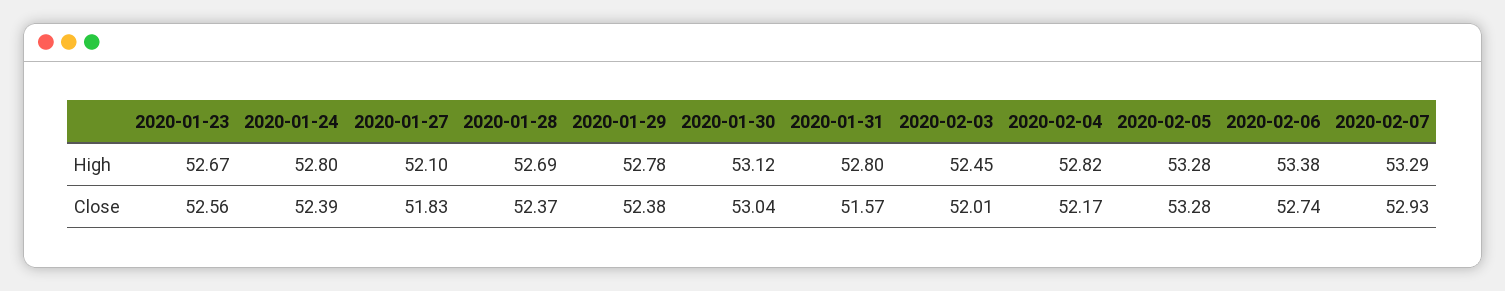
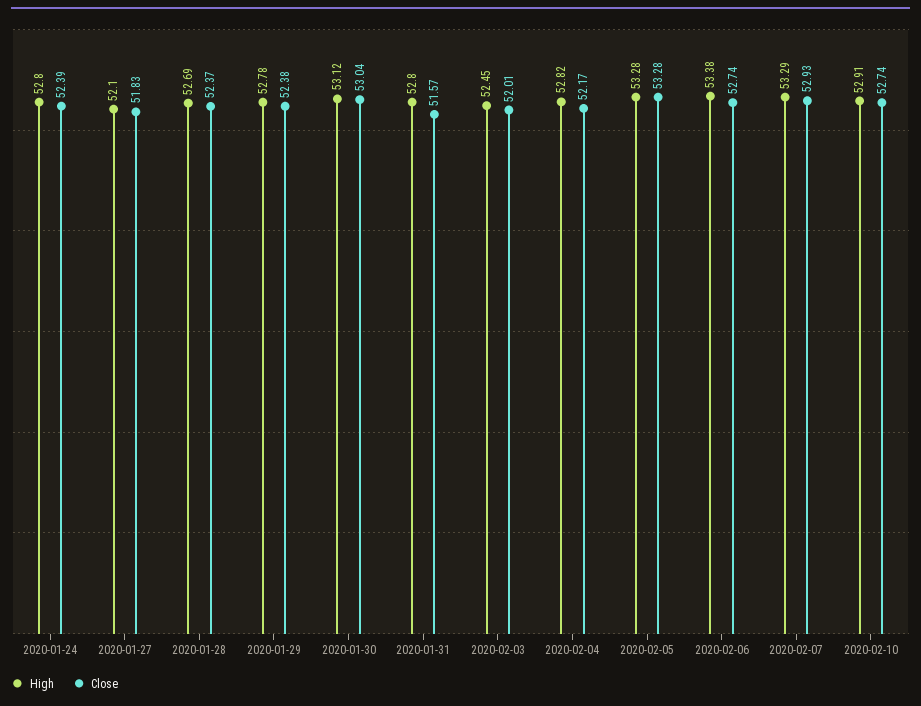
High, 2020-01-23: 52.67 -> none
Close, 2020-01-23: 52.56 -> none
High, 2020-02-10: none -> 52.91
Close, 2020-02-10: none -> 52.74

